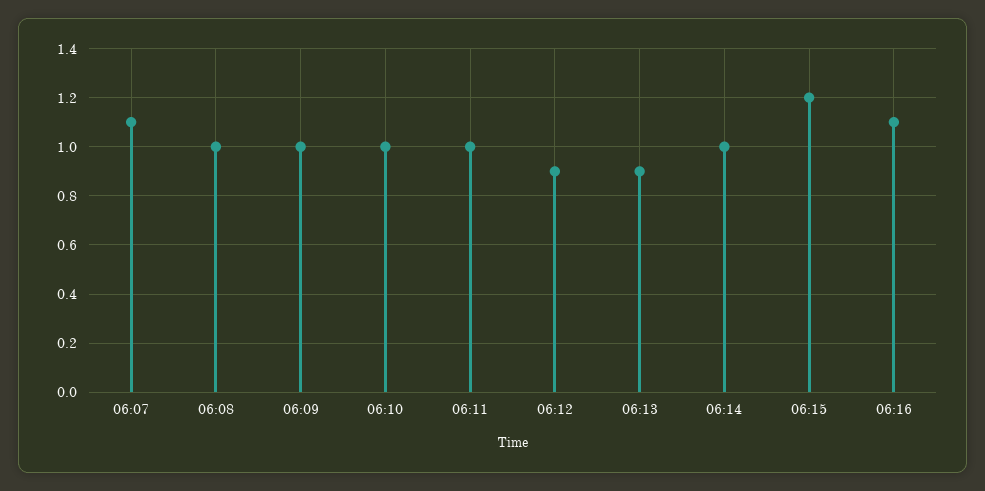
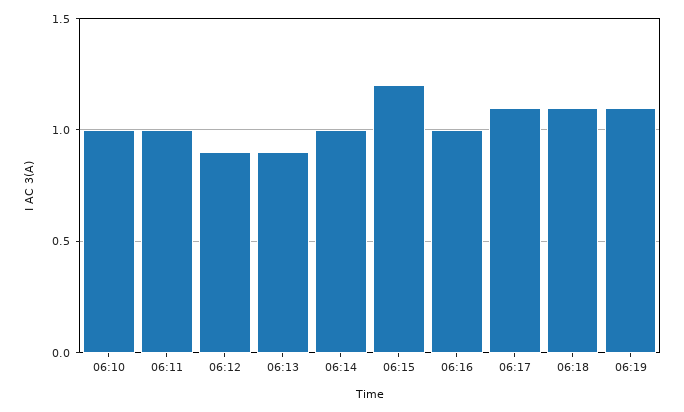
06:07: 1.1 -> none
06:08: 1 -> none
06:09: 1 -> none
06:16: 1.1 -> 1
06:17: none -> 1.1
06:18: none -> 1.1
06:19: none -> 1.1

